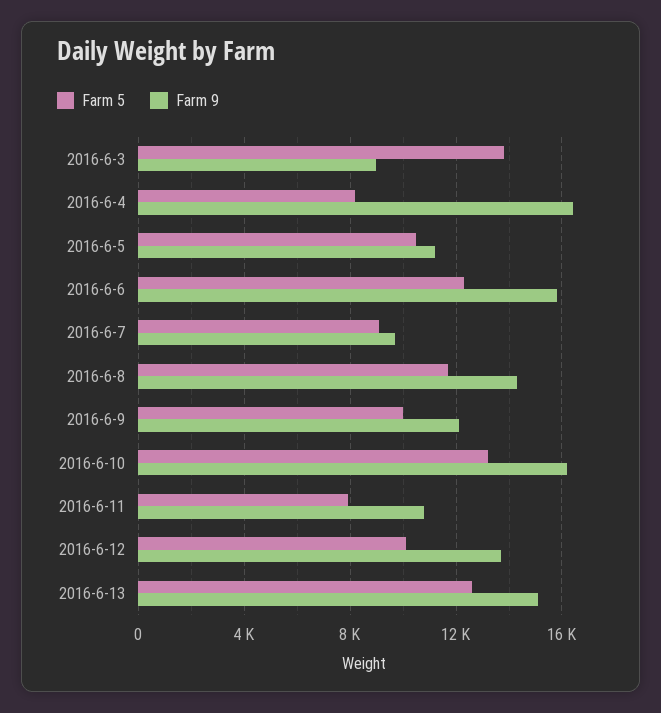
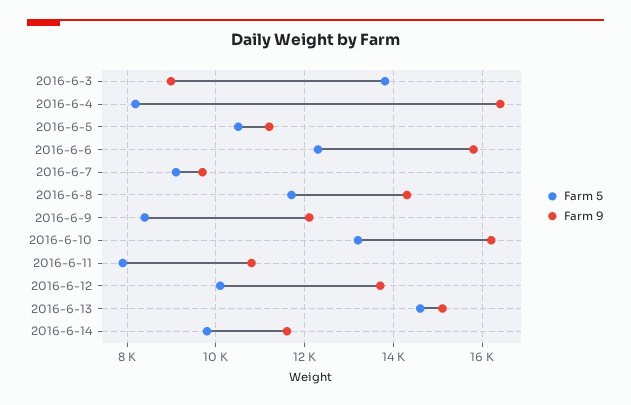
Farm 5, 2016-6-9: 10000 -> 8400
Farm 5, 2016-6-13: 12500 -> 14600
Farm 5, 2016-6-14: none -> 9800
Farm 9, 2016-6-14: none -> 11600

